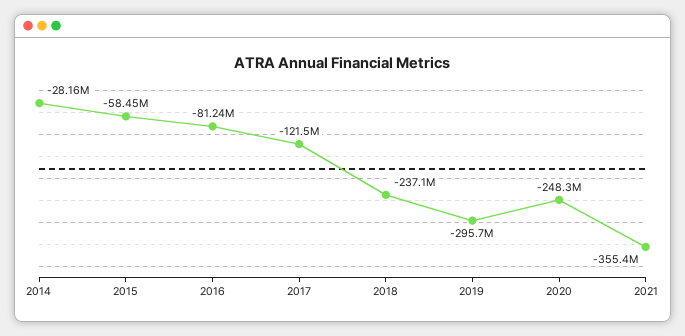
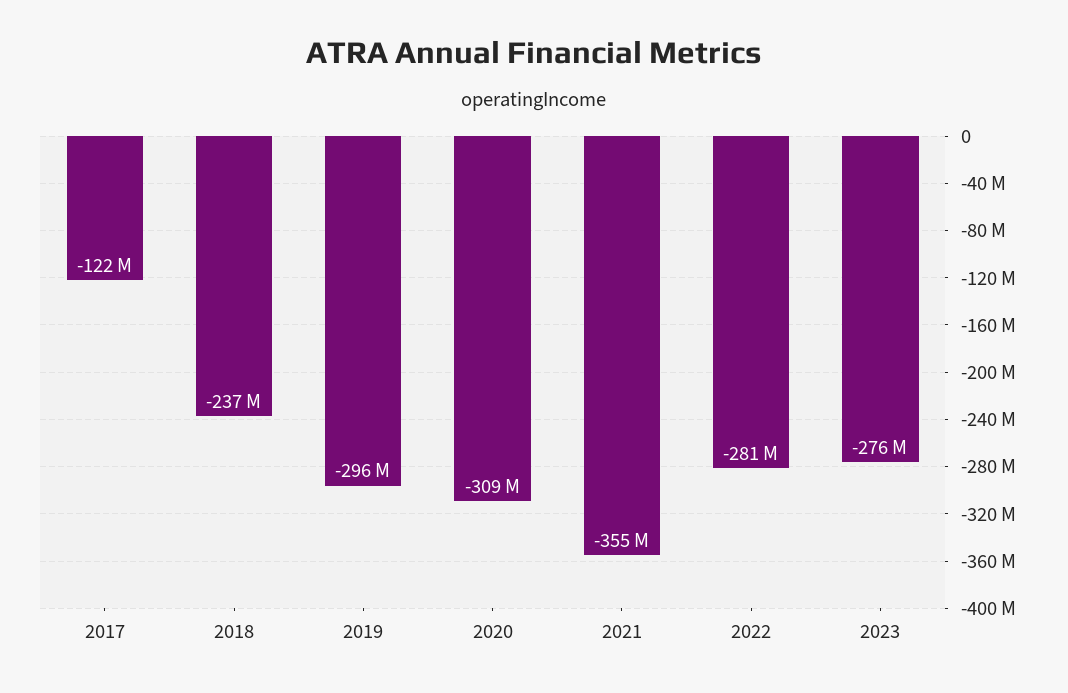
2014: -28160000 -> none
2015: -58450000 -> none
2016: -81240000 -> none
2020: -248300000 -> -309000000
2022: none -> -281000000
2023: none -> -276000000

